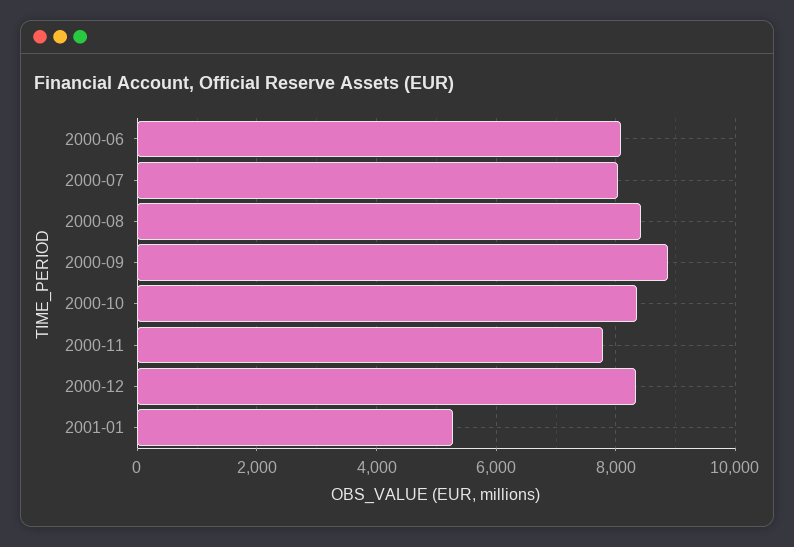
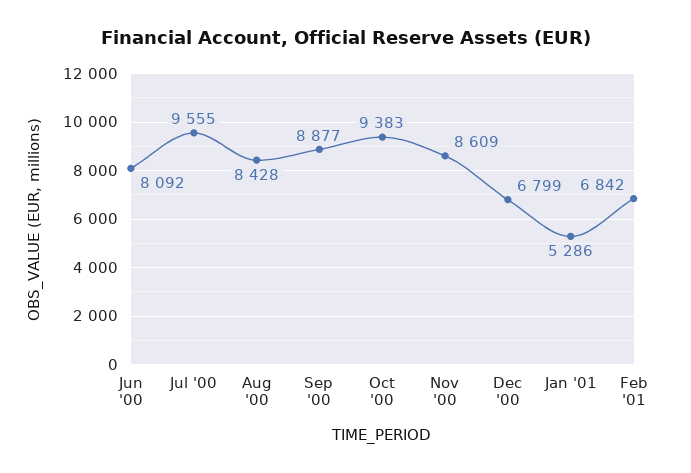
2000-07: 8000 -> 9555
2000-10: 8400 -> 9383
2000-11: 7800 -> 8609
2000-12: 8400 -> 6799
Feb '01: none -> 6842

